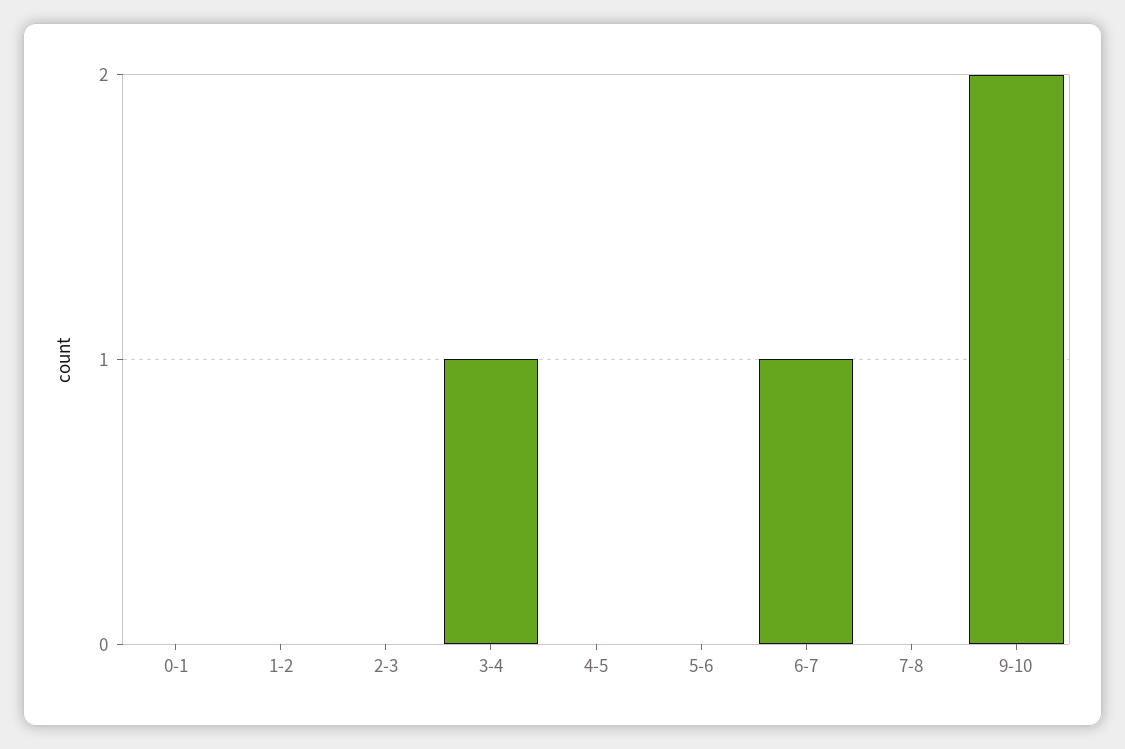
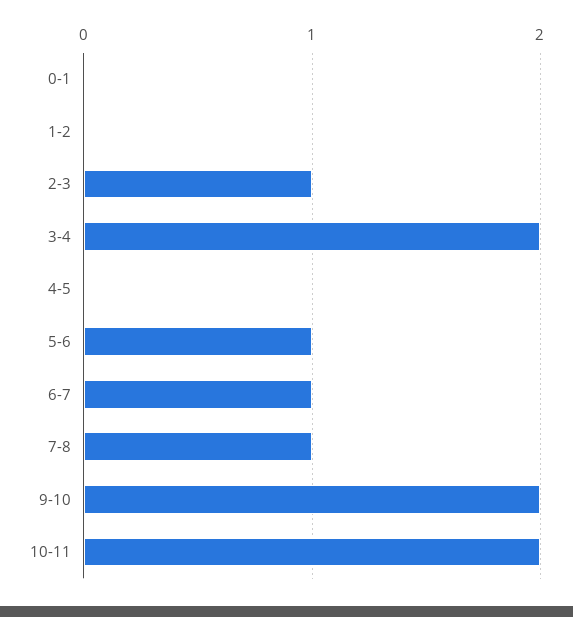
2-3: 0 -> 1
3-4: 1 -> 2
5-6: 0 -> 1
7-8: 0 -> 1
10-11: none -> 2

